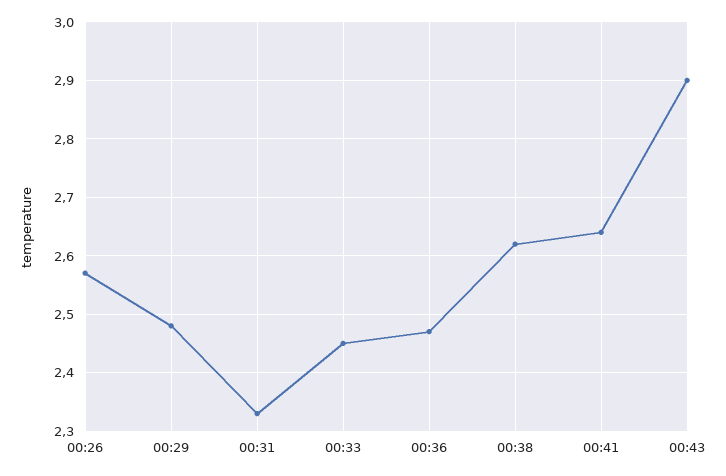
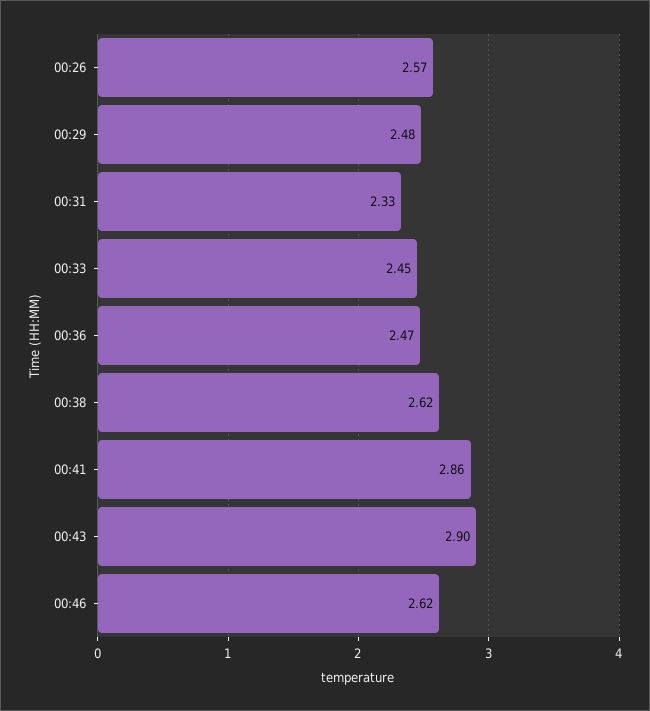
00:41: 2.65 -> 2.86
00:46: none -> 2.62

